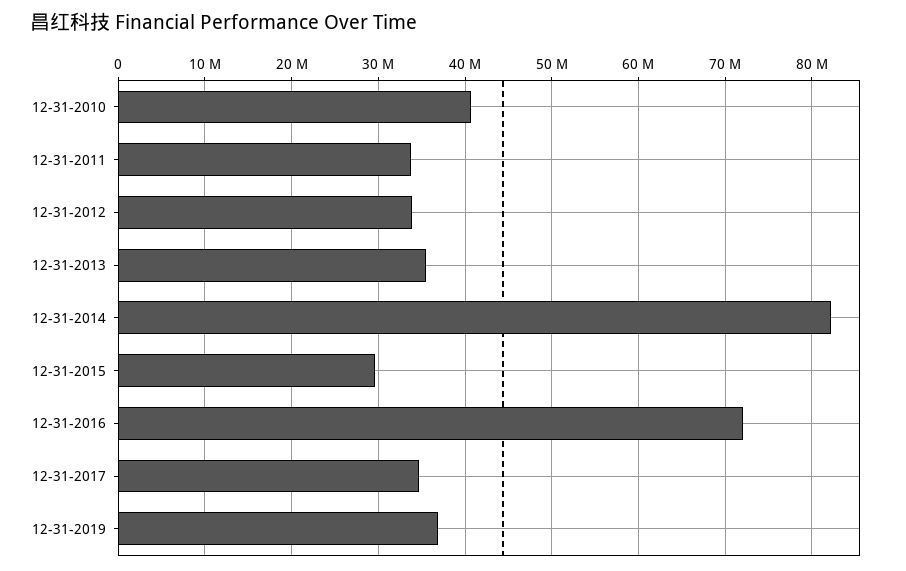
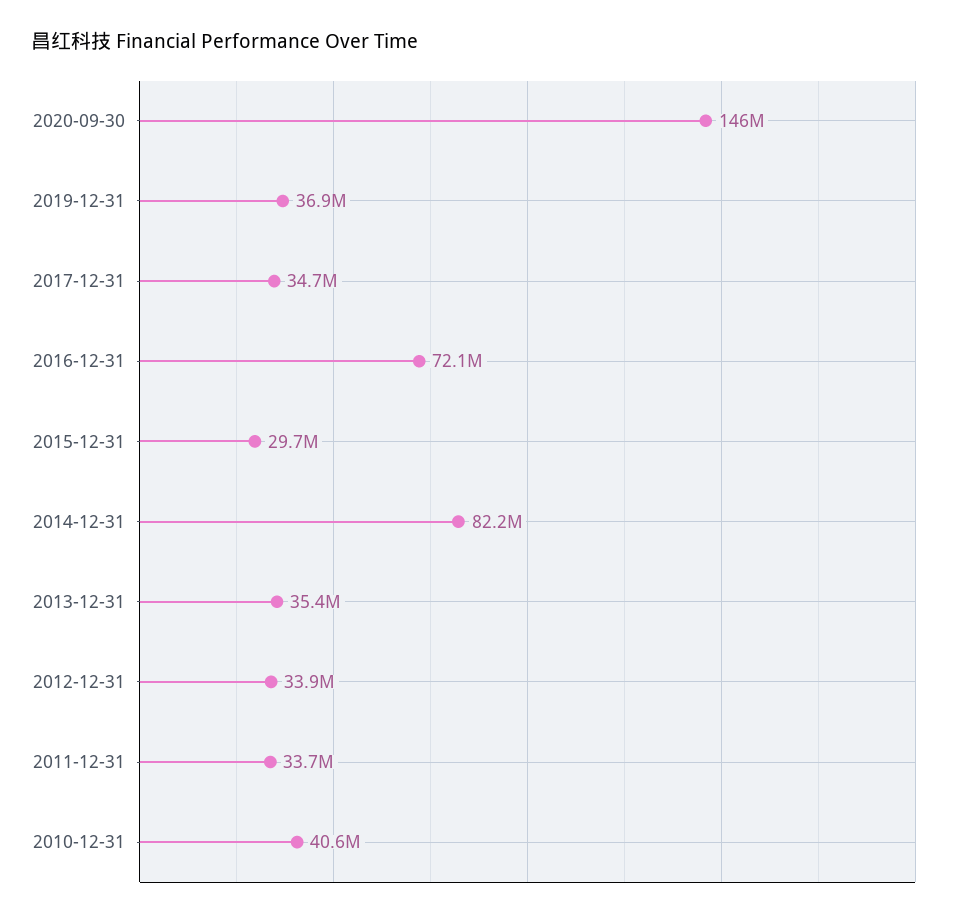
2020-09-30: none -> 146000000

